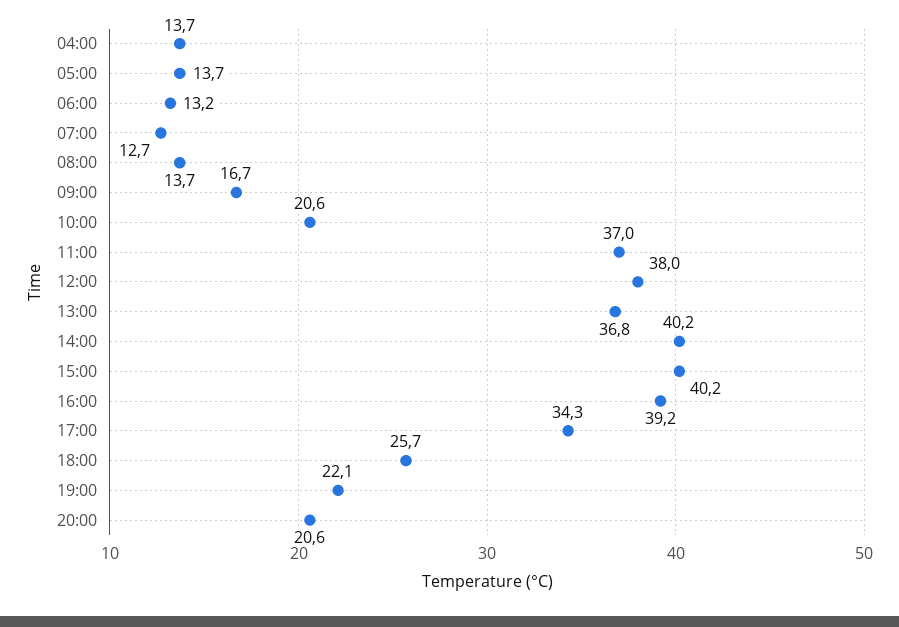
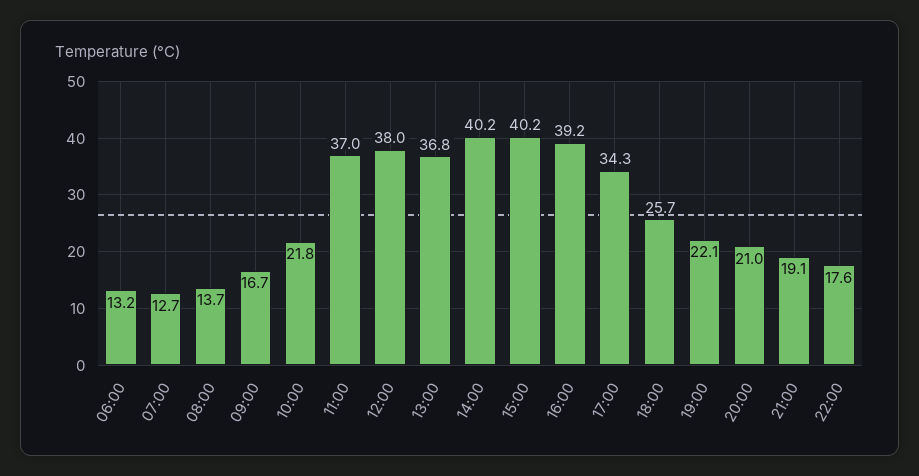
04:00: 13.7 -> none
05:00: 13.7 -> none
10:00: 20.6 -> 21.8
20:00: 20.6 -> 21
21:00: none -> 19.1
22:00: none -> 17.6

